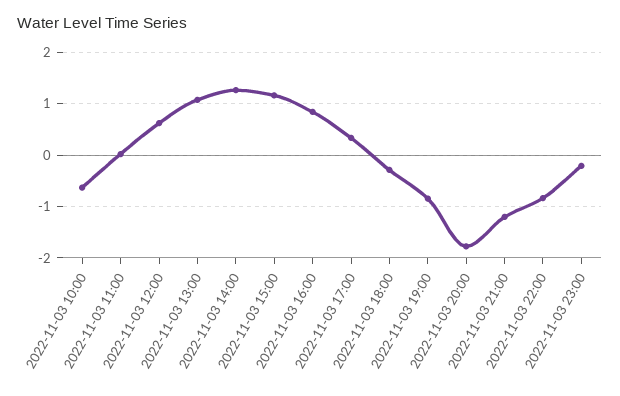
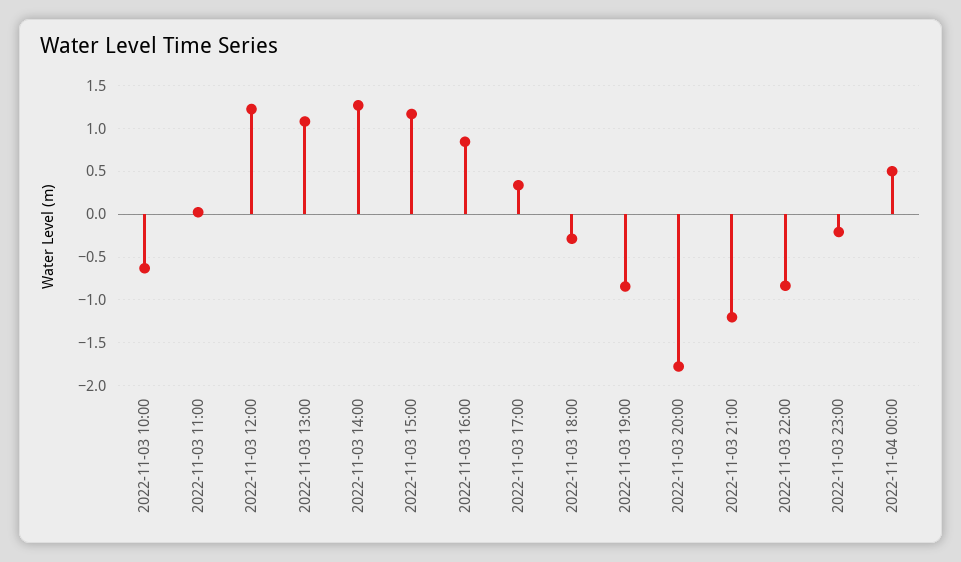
2022-11-03 12:00: 0.6 -> 1.2
2022-11-04 00:00: none -> 0.5

